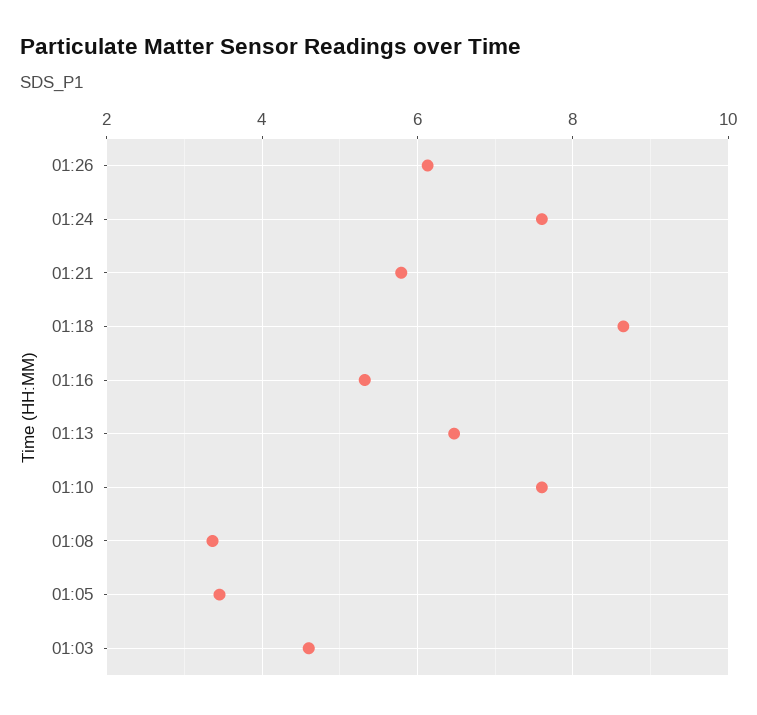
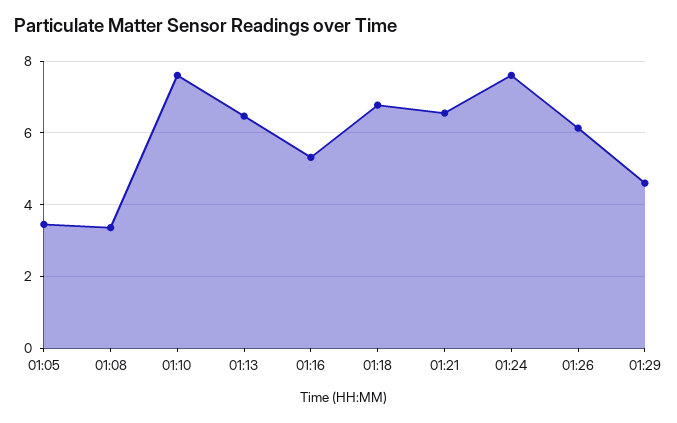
01:21: 5.8 -> 6.6
01:18: 8.6 -> 6.8
01:03: 4.6 -> none
01:29: none -> 4.6

